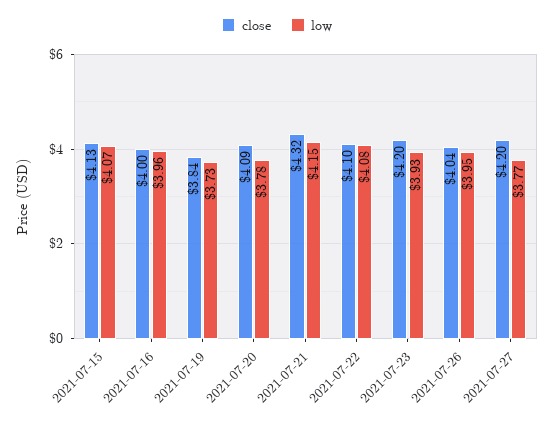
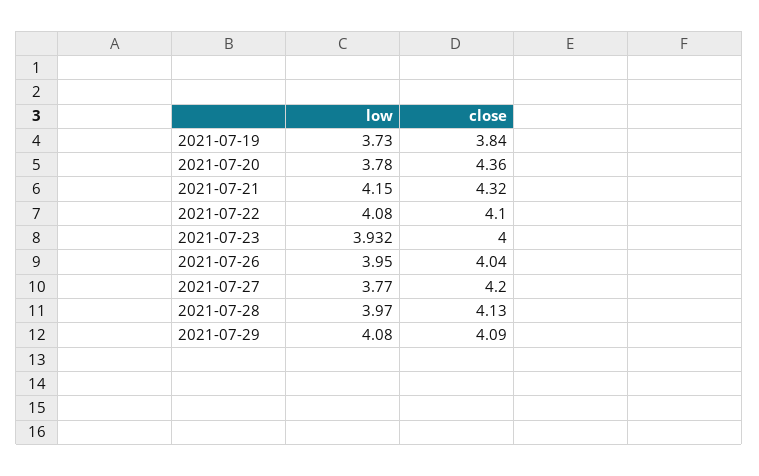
close, 2021-07-15: 4.13 -> none
low, 2021-07-15: 4.07 -> none
close, 2021-07-16: 4 -> none
low, 2021-07-16: 3.96 -> none
close, 2021-07-20: 4.09 -> 4.36
close, 2021-07-23: 4.2 -> 4
low, 2021-07-23: 3.93 -> 3.932
low, 2021-07-28: none -> 3.97
close, 2021-07-28: none -> 4.13
low, 2021-07-29: none -> 4.08
close, 2021-07-29: none -> 4.09

